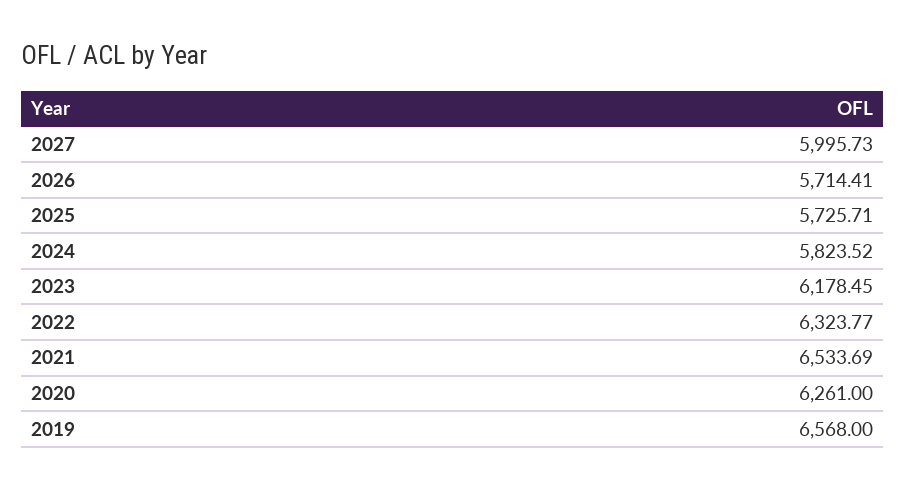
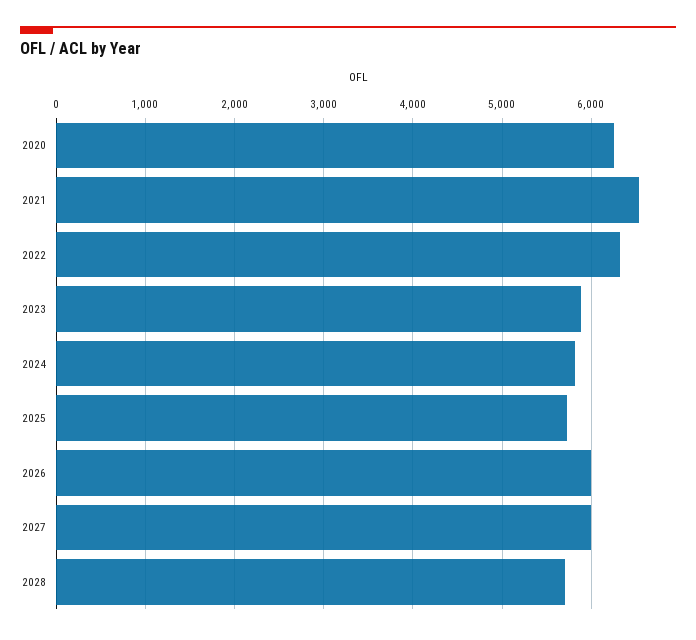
2026: 5714.41 -> 6000
2023: 6178.45 -> 5900
2019: 6568 -> none
2028: none -> 5700

